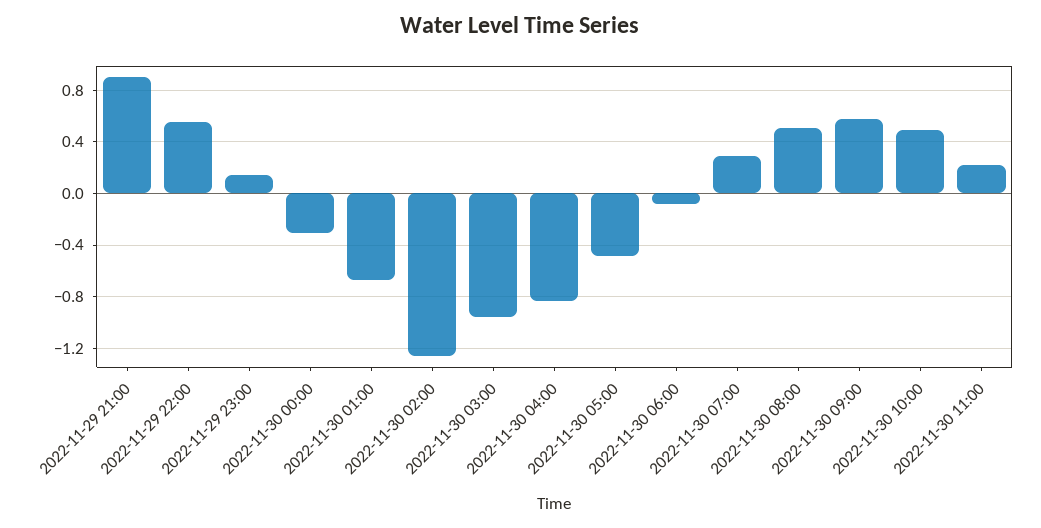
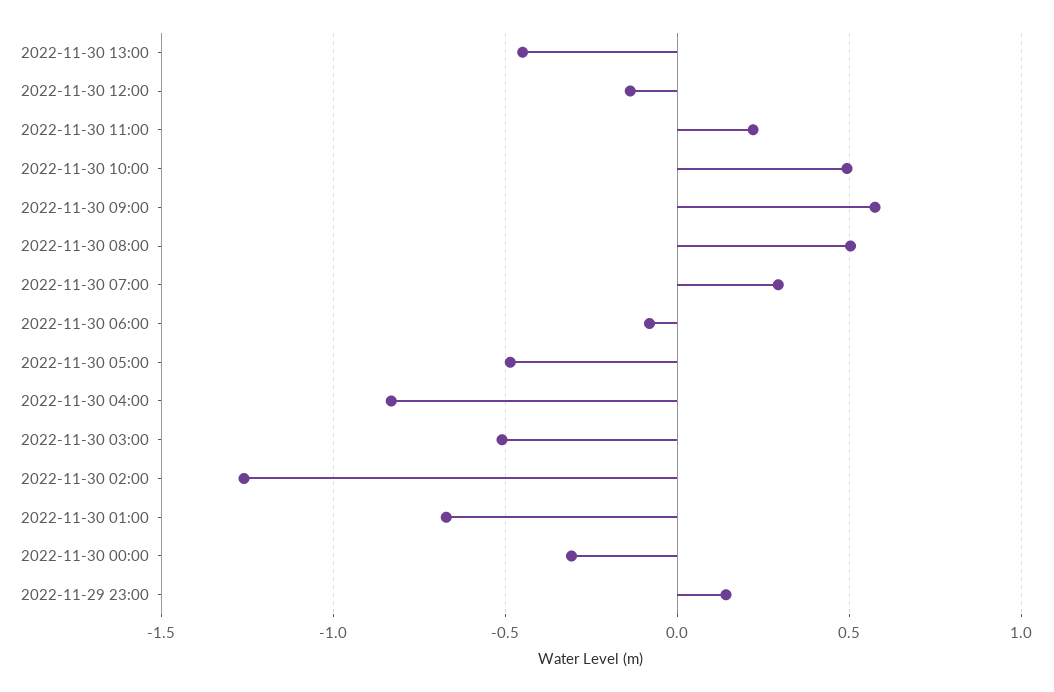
2022-11-29 21:00: 0.9 -> none
2022-11-29 22:00: 0.55 -> none
2022-11-30 03:00: -0.95 -> -0.5
2022-11-30 13:00: none -> -0.45
2022-11-30 12:00: none -> -0.15

